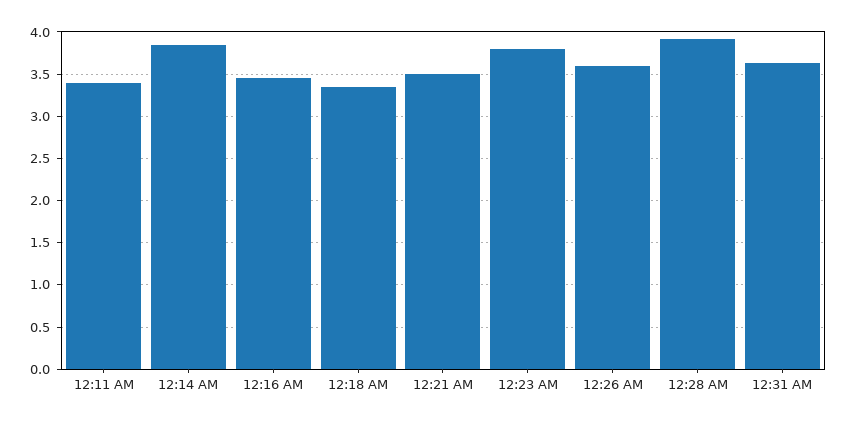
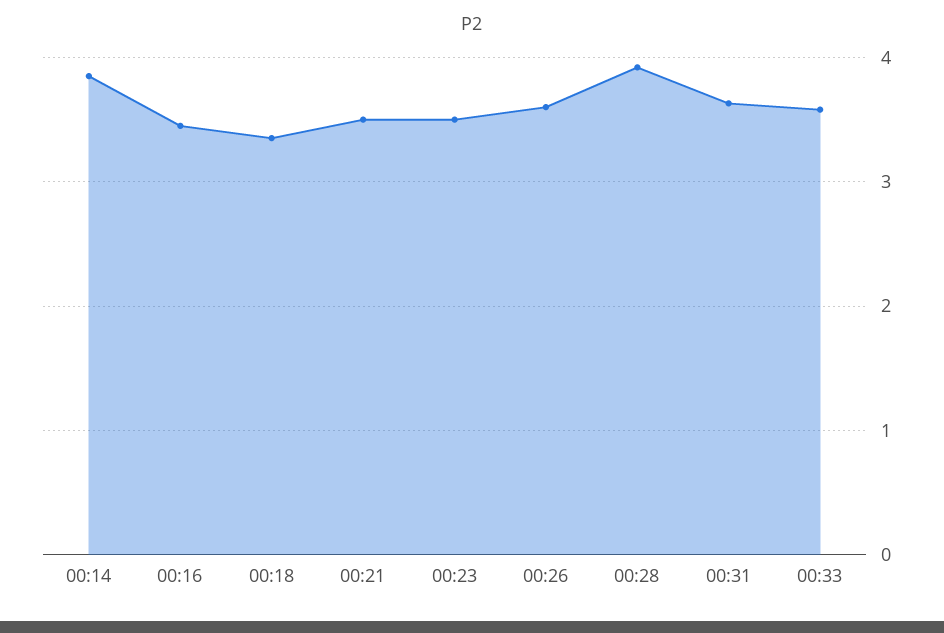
12:11 AM: 3.4 -> none
12:23 AM: 3.8 -> 3.5
00:33: none -> 3.6

